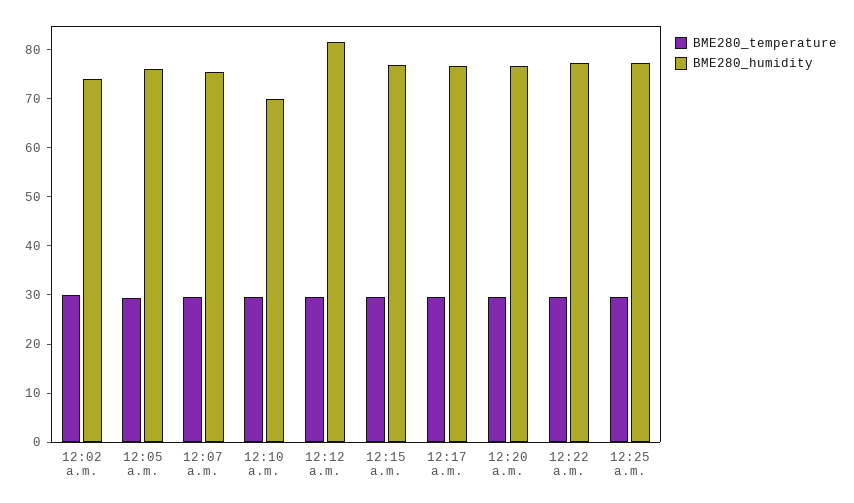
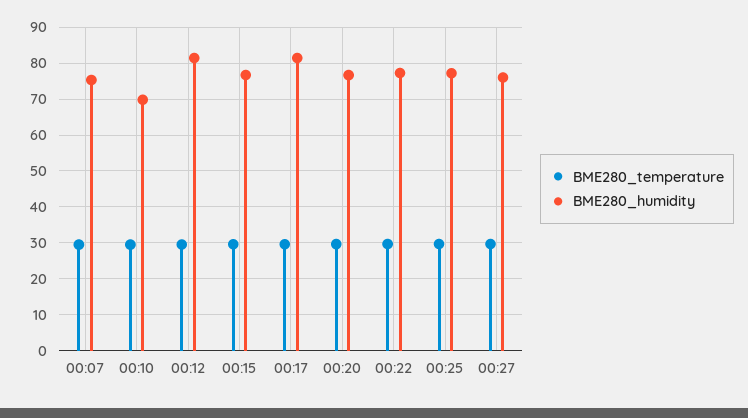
BME280_temperature, 12:02 a.m.: 30 -> none
BME280_humidity, 12:02 a.m.: 74 -> none
BME280_temperature, 12:05 a.m.: 30 -> none
BME280_humidity, 12:05 a.m.: 76 -> none
BME280_humidity, 12:17 a.m.: 76 -> 82
BME280_temperature, 00:27: none -> 30
BME280_humidity, 00:27: none -> 76

